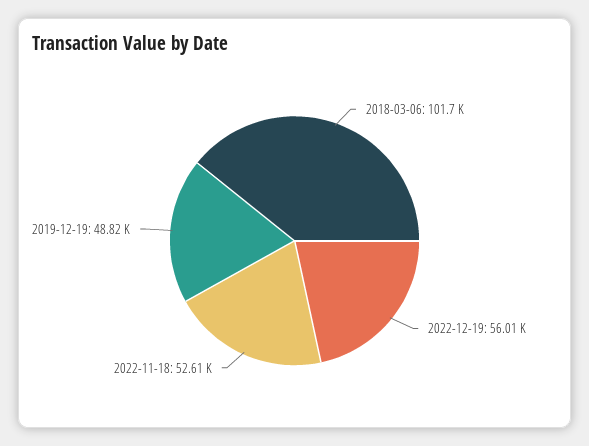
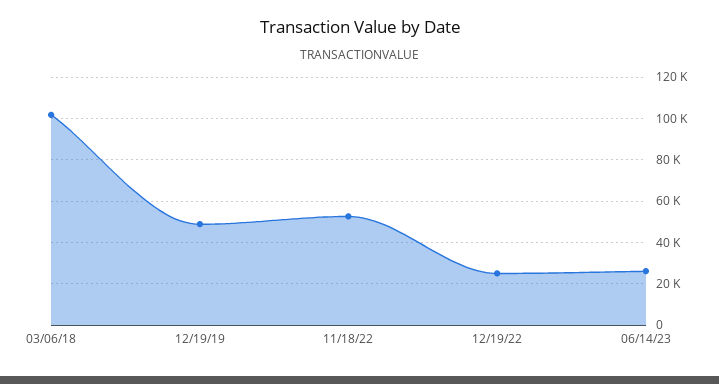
2022-12-19: 56010 -> 25000
06/14/23: none -> 25000

